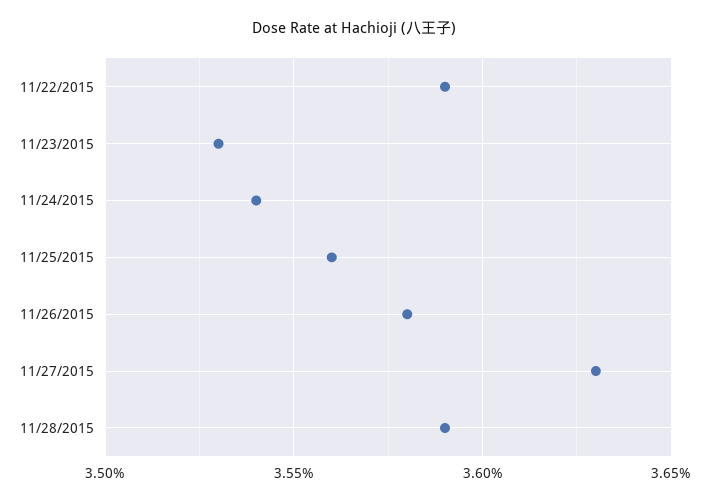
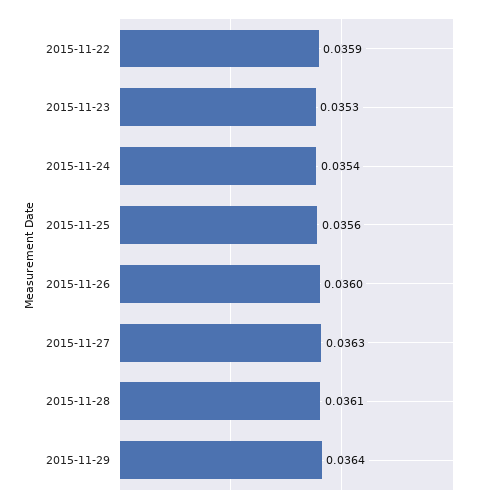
11/26/2015: 0.0358 -> 0.036
11/28/2015: 0.0359 -> 0.0361
2015-11-29: none -> 0.0364

